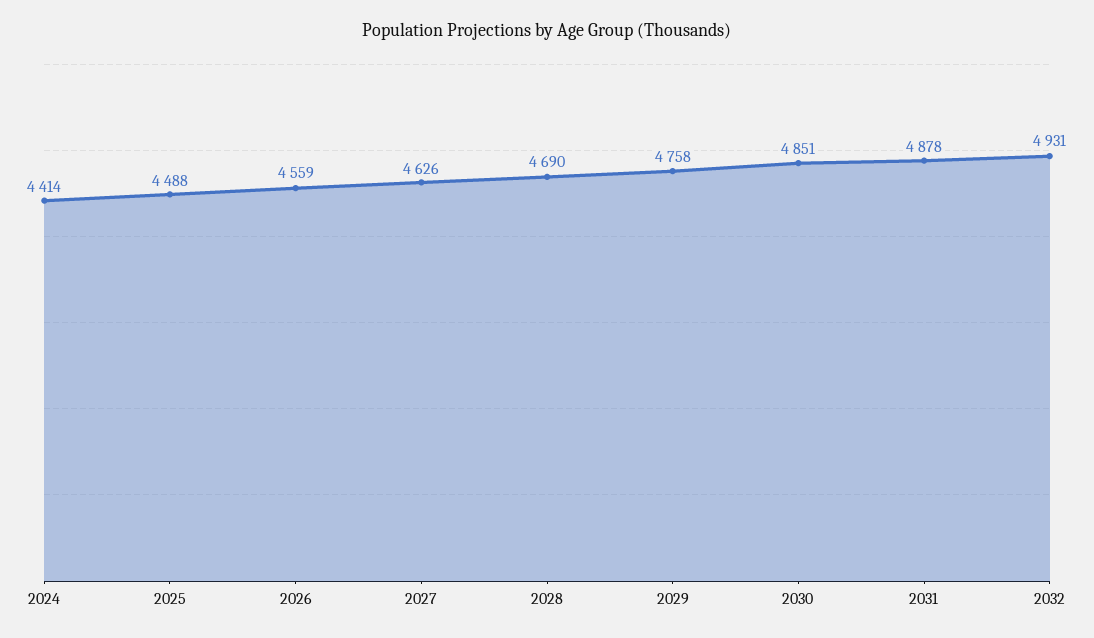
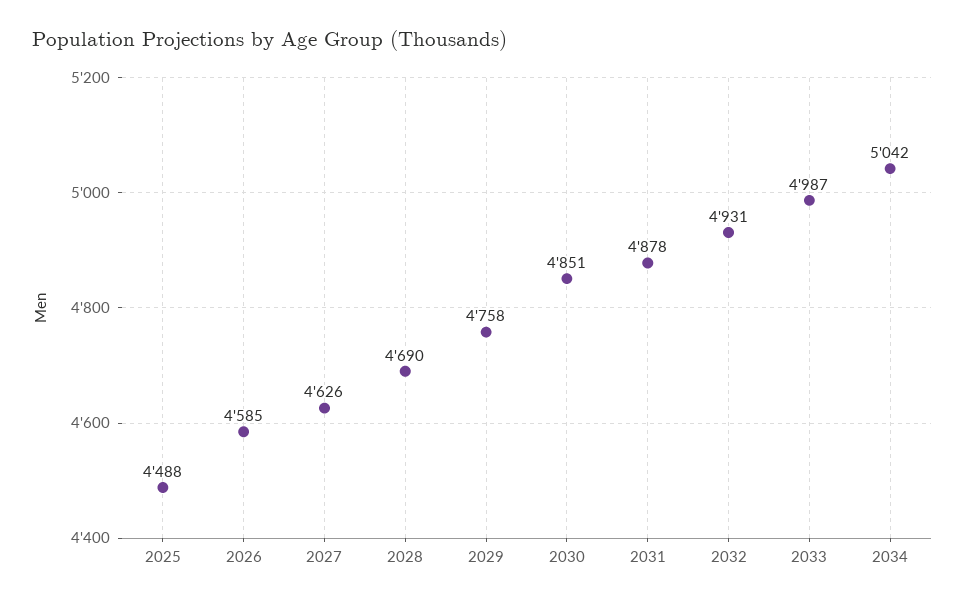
2024: 4414 -> none
2026: 4559 -> 4585
2033: none -> 4987
2034: none -> 5042

